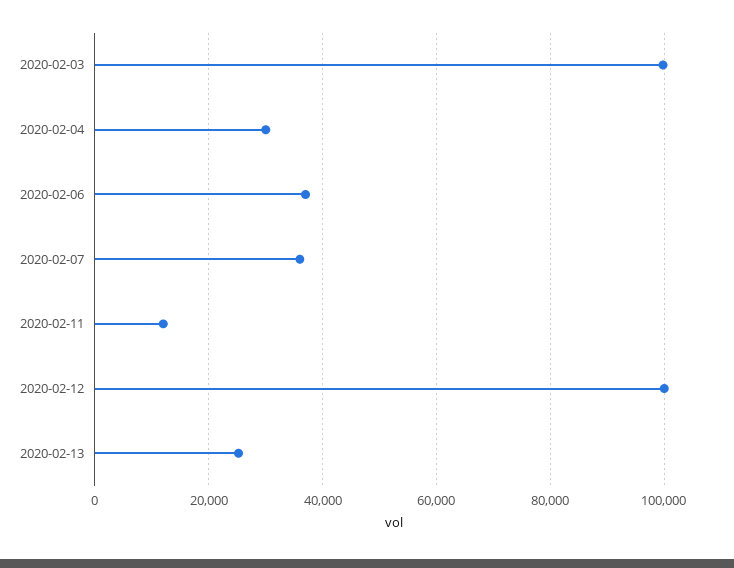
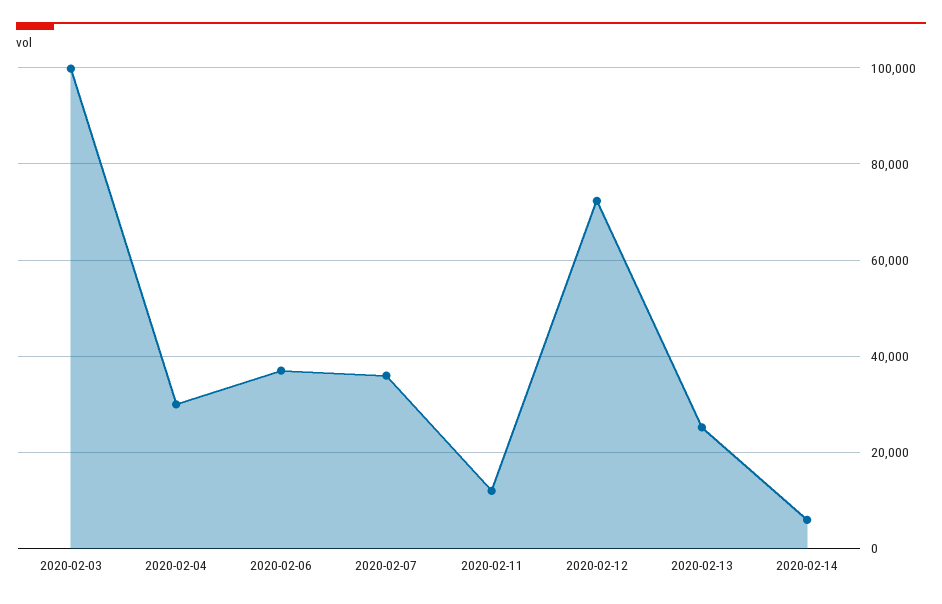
2020-02-12: 100000 -> 72000
2020-02-14: none -> 6000

